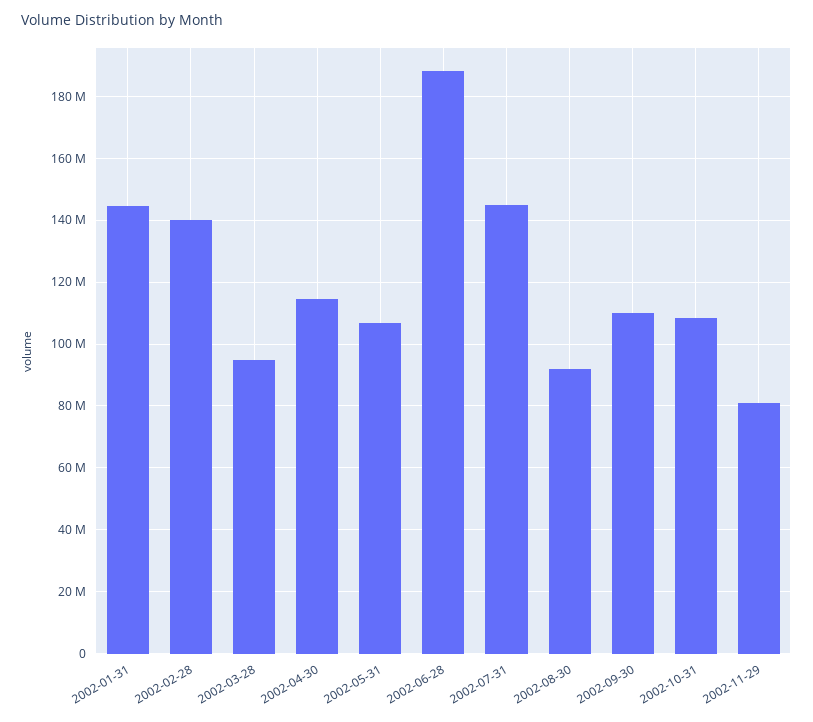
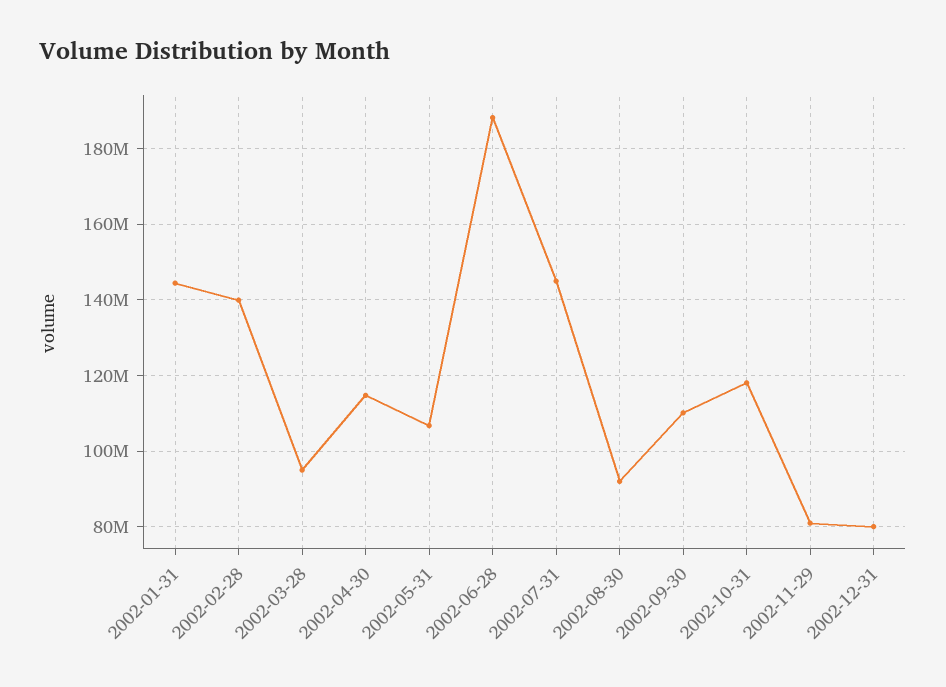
2002-10-31: 108000000 -> 118000000
2002-12-31: none -> 80000000

